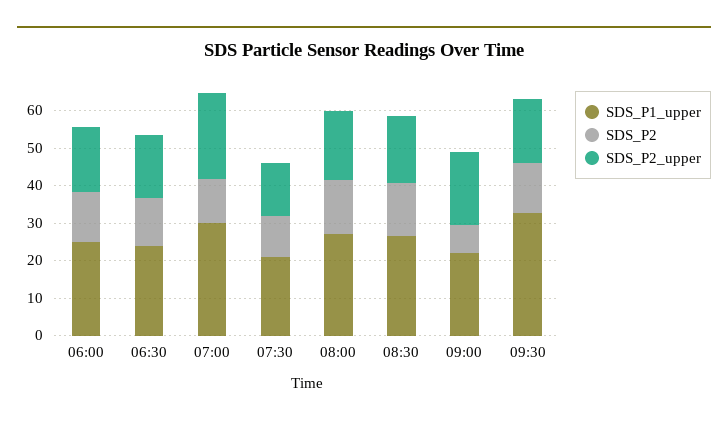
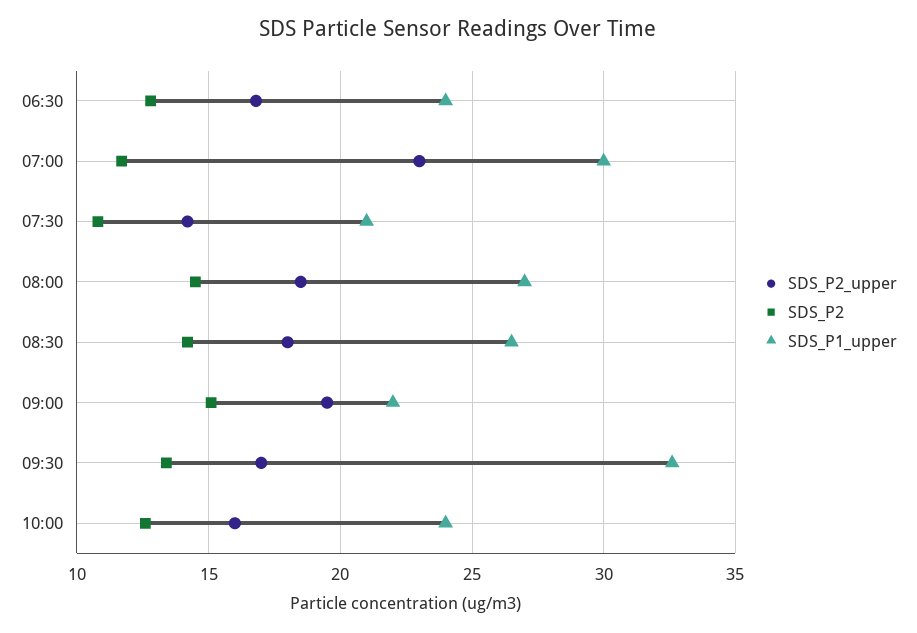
SDS_P1_upper, 06:00: 25 -> none
SDS_P2, 06:00: 12.5 -> none
SDS_P2_upper, 06:00: 17.5 -> none
SDS_P2, 09:00: 7.5 -> 15
SDS_P2_upper, 10:00: none -> 16
SDS_P2, 10:00: none -> 12.5
SDS_P1_upper, 10:00: none -> 24

